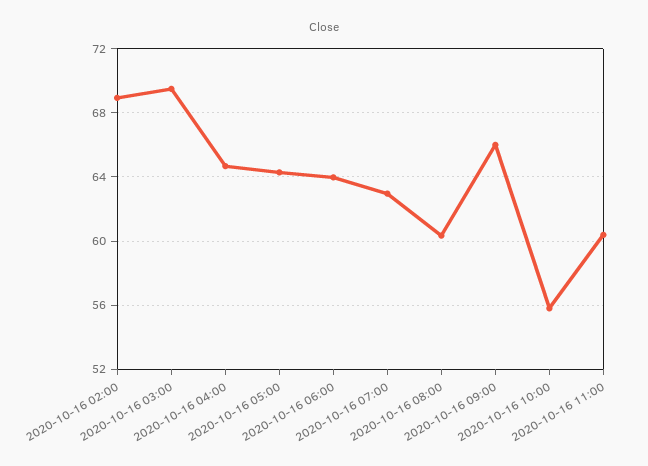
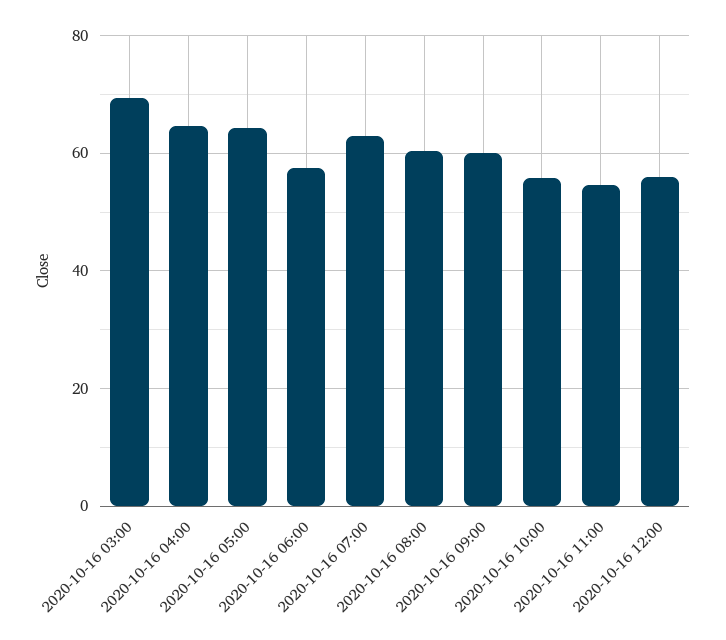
2020-10-16 02:00: 69 -> none
2020-10-16 06:00: 64 -> 58
2020-10-16 09:00: 66 -> 60
2020-10-16 11:00: 60.5 -> 54
2020-10-16 12:00: none -> 56

